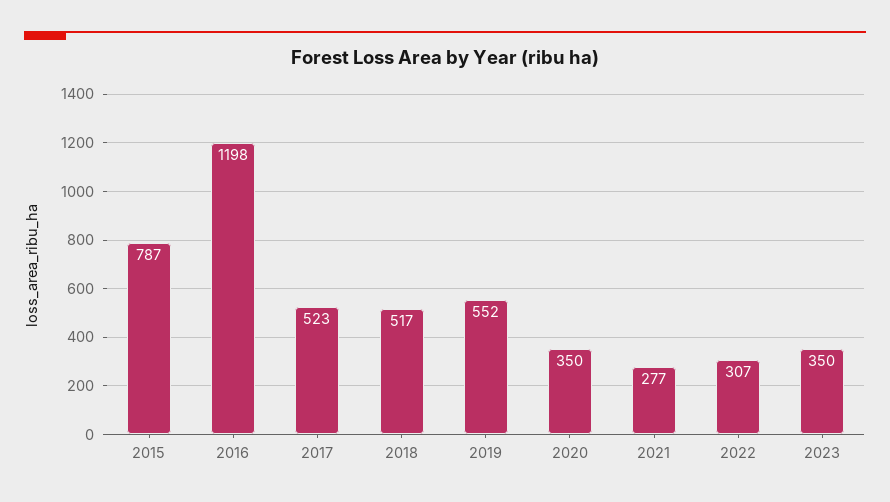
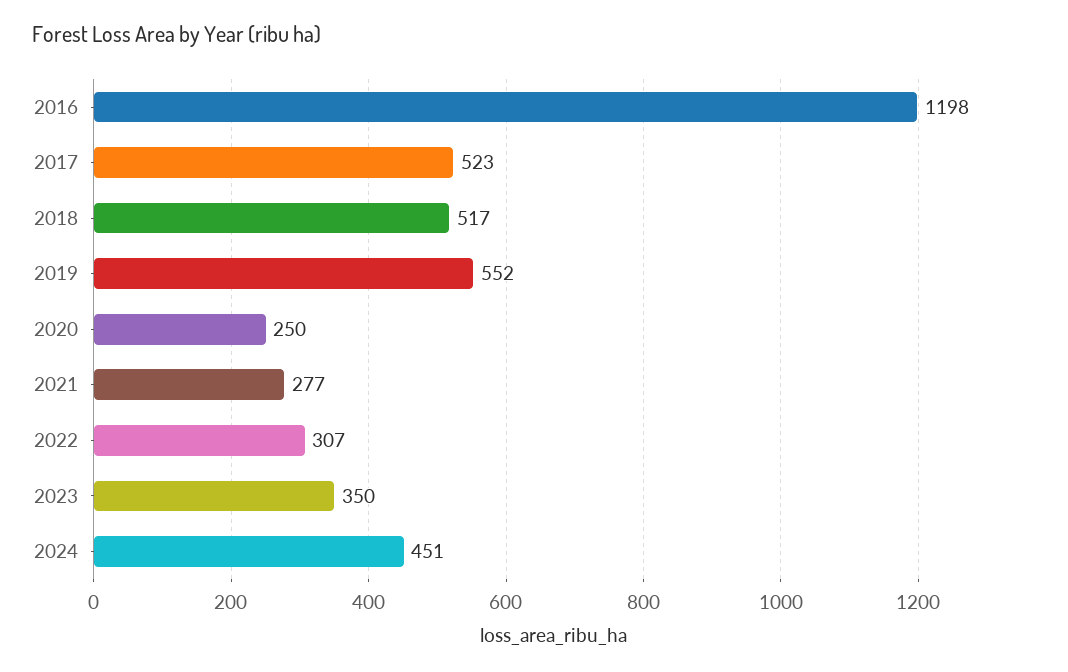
2015: 787 -> none
2020: 350 -> 250
2024: none -> 451

